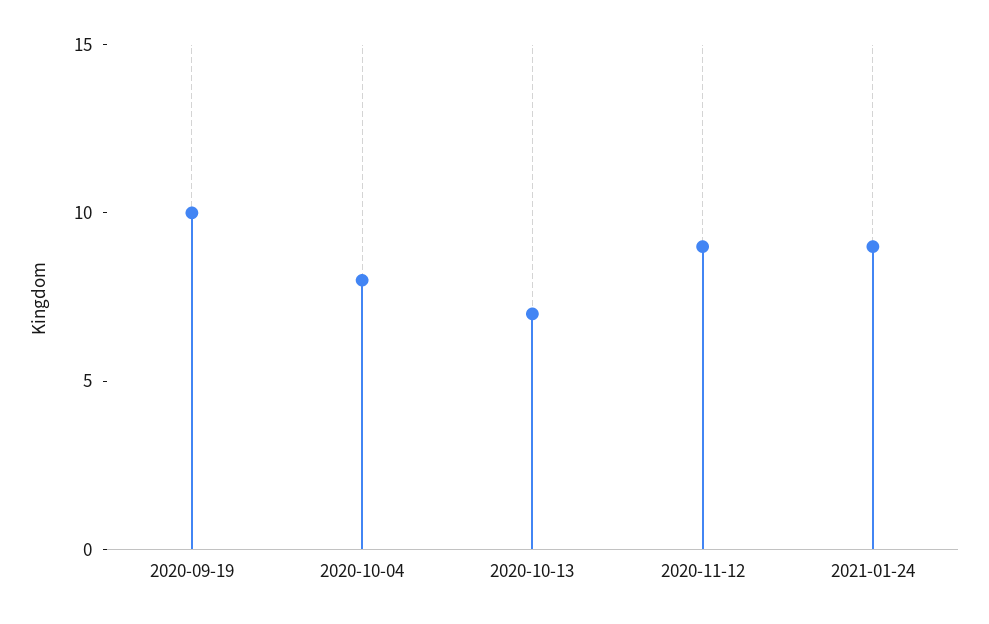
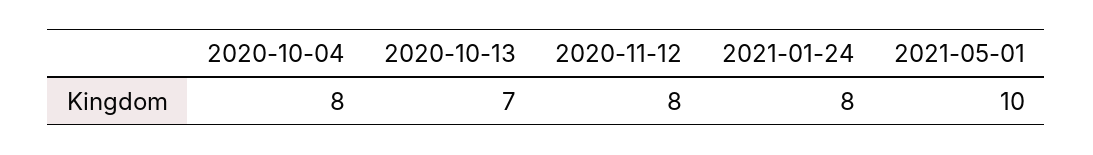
2020-09-19: 10 -> none
2020-11-12: 9 -> 8
2021-01-24: 9 -> 8
2021-05-01: none -> 10

